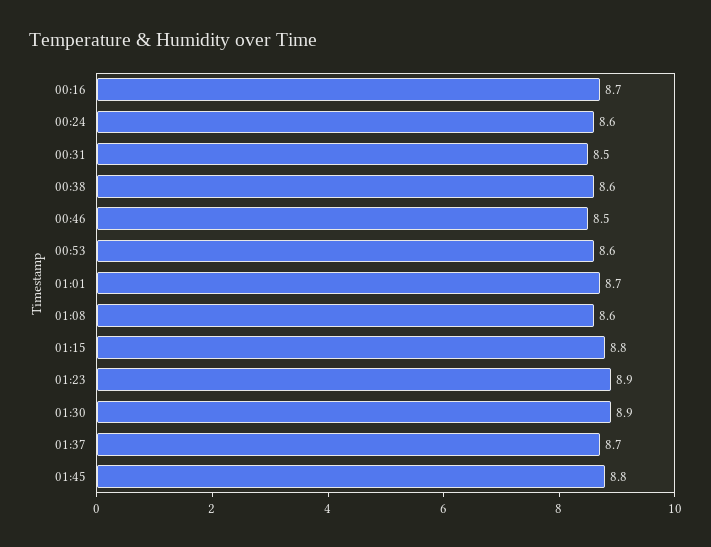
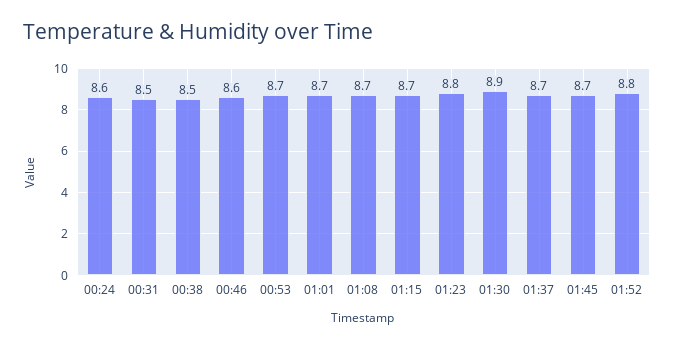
00:16: 8.7 -> none
00:38: 8.6 -> 8.5
00:46: 8.5 -> 8.6
00:53: 8.6 -> 8.7
01:08: 8.6 -> 8.7
01:15: 8.8 -> 8.7
01:23: 8.9 -> 8.8
01:45: 8.8 -> 8.7
01:52: none -> 8.8

